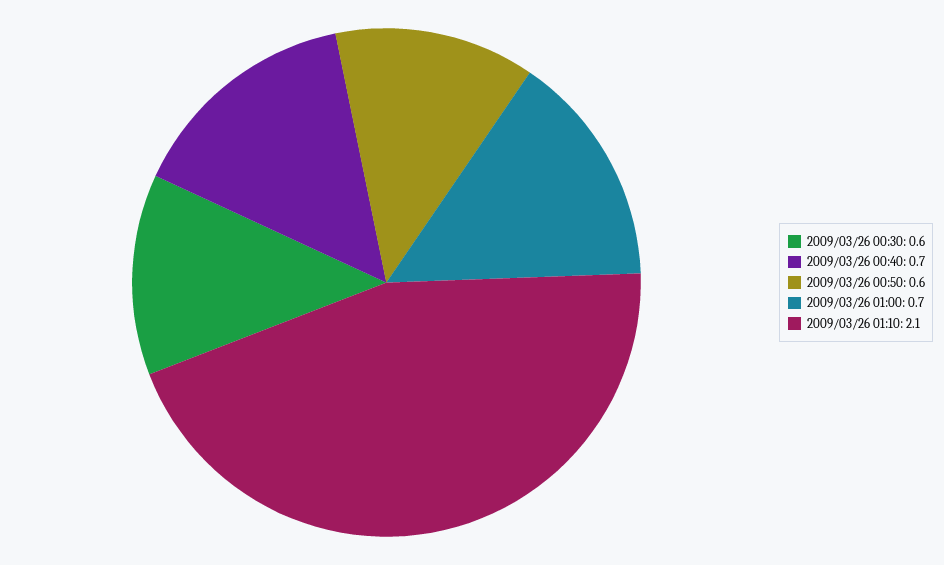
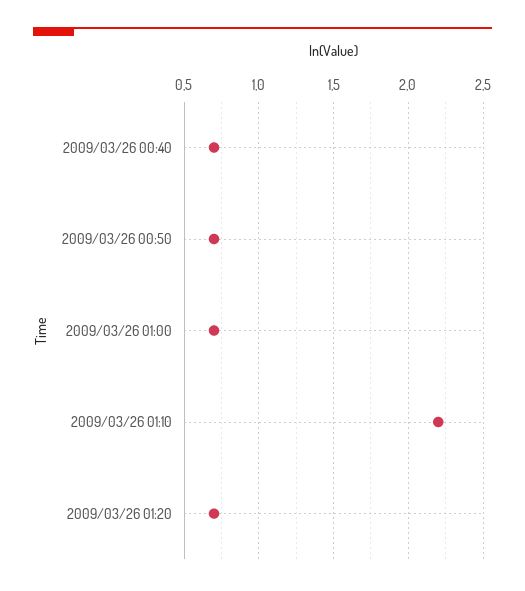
2009/03/26 00:30: 0.6 -> none
2009/03/26 00:50: 0.6 -> 0.7
2009/03/26 01:10: 2.1 -> 2.2
2009/03/26 01:20: none -> 0.7

